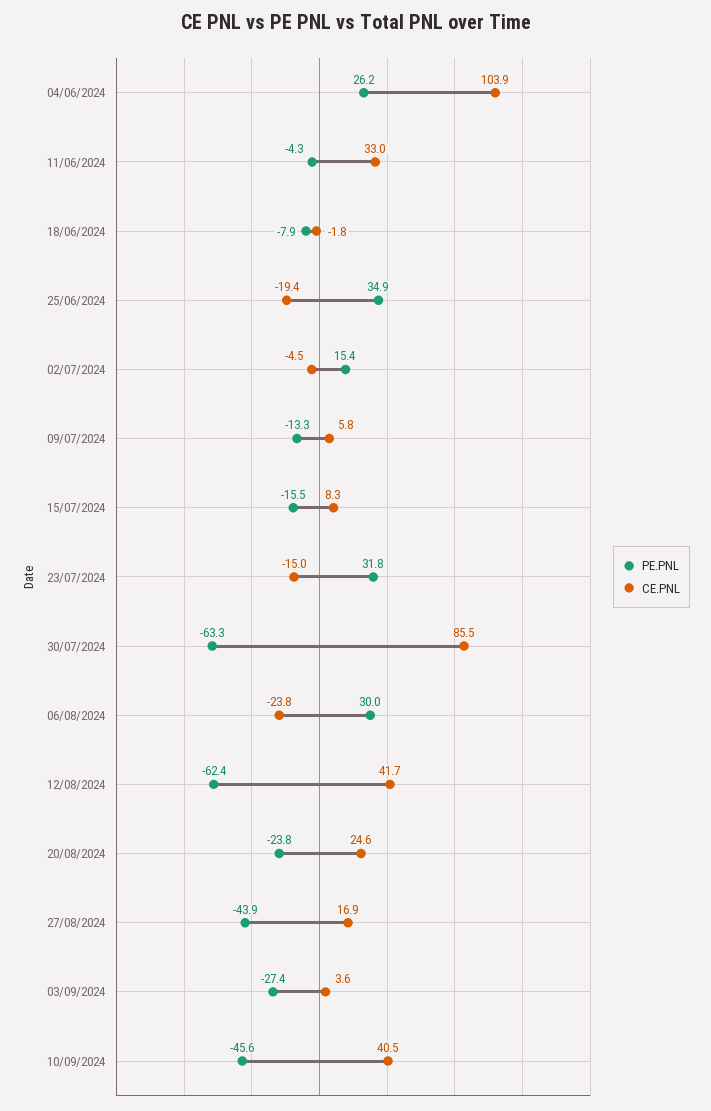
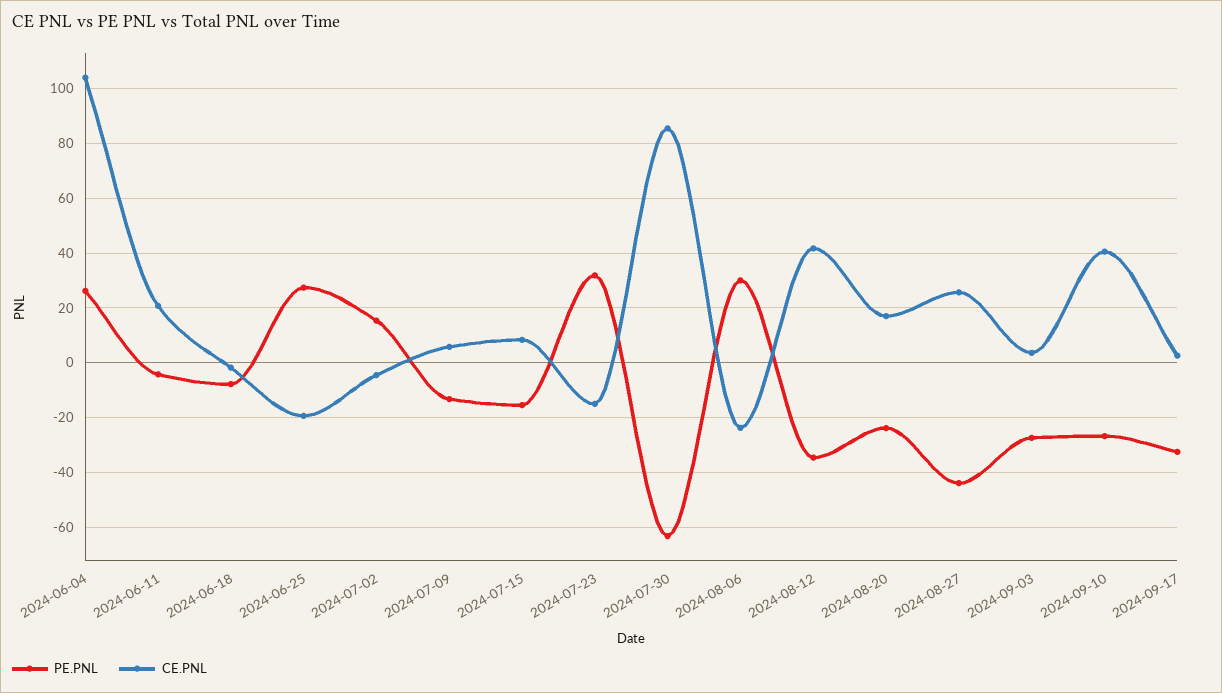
CE.PNL, 11/06/2024: 33 -> 20
PE.PNL, 25/06/2024: 34.9 -> 27.5
PE.PNL, 12/08/2024: -62.4 -> -35
CE.PNL, 20/08/2024: 24.6 -> 17.5
CE.PNL, 27/08/2024: 16.9 -> 25
PE.PNL, 10/09/2024: -45.6 -> -27.5
PE.PNL, 2024-09-17: none -> -32.5
CE.PNL, 2024-09-17: none -> 2.5

